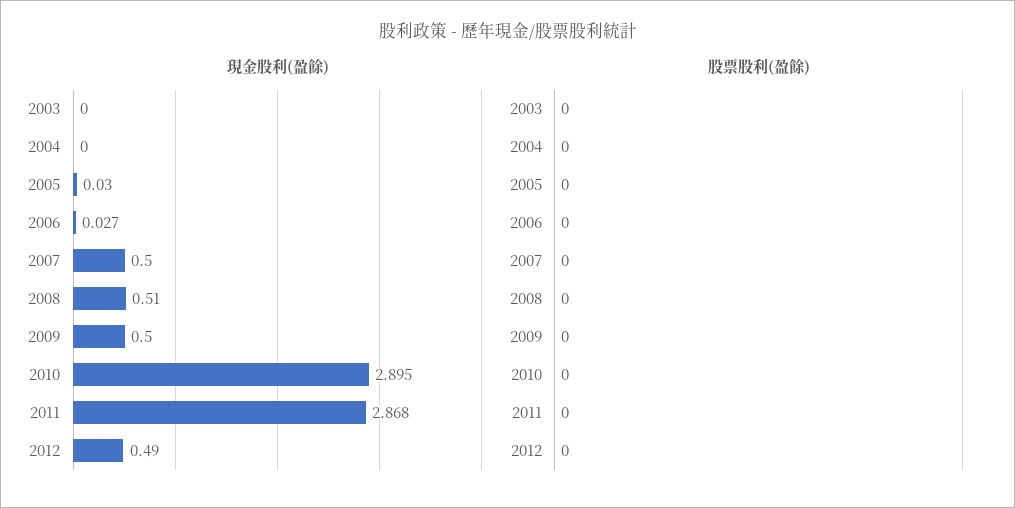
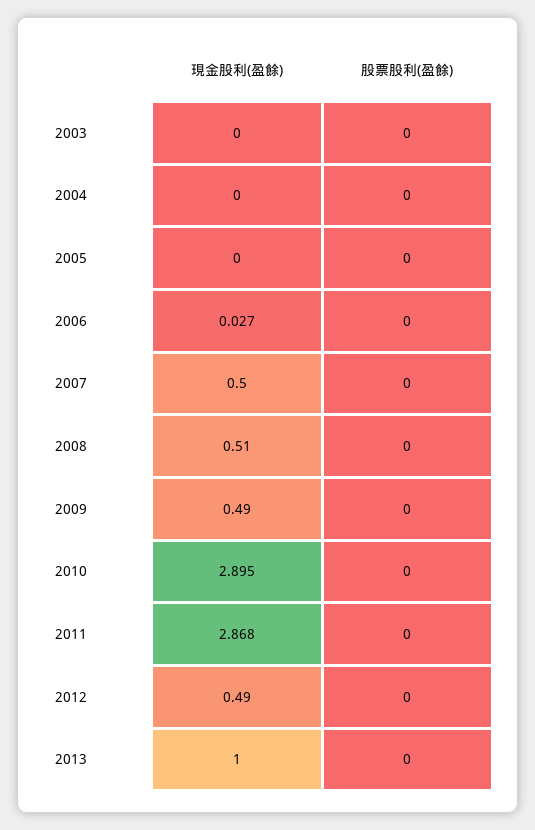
現金股利(盈餘), 2005: 0.03 -> 0
現金股利(盈餘), 2009: 0.5 -> 0.49
現金股利(盈餘), 2013: none -> 1
股票股利(盈餘), 2013: none -> 0

